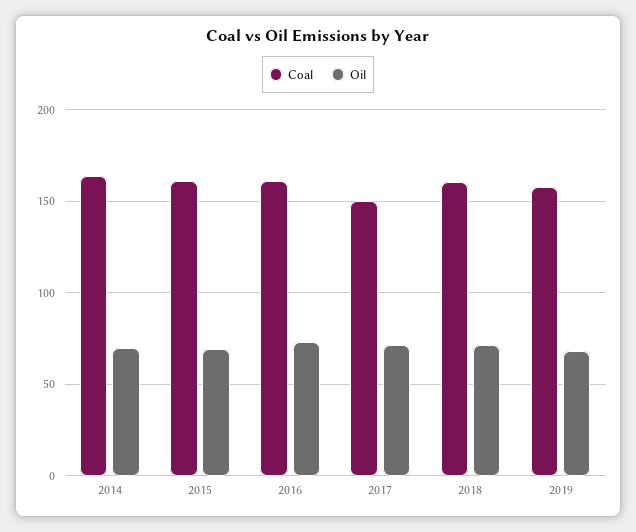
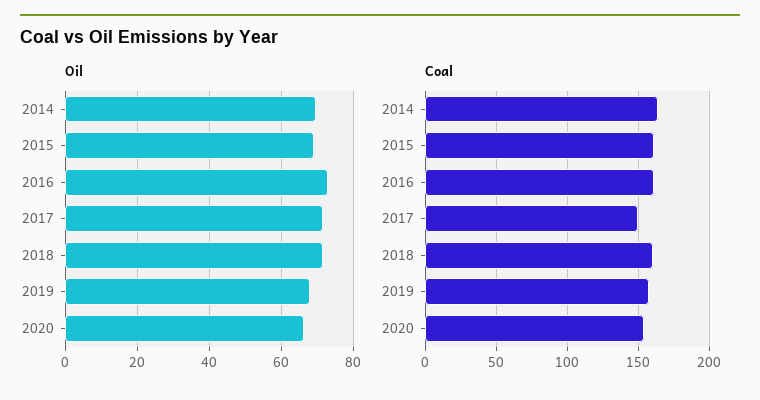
Oil, 2020: none -> 66
Coal, 2020: none -> 155

